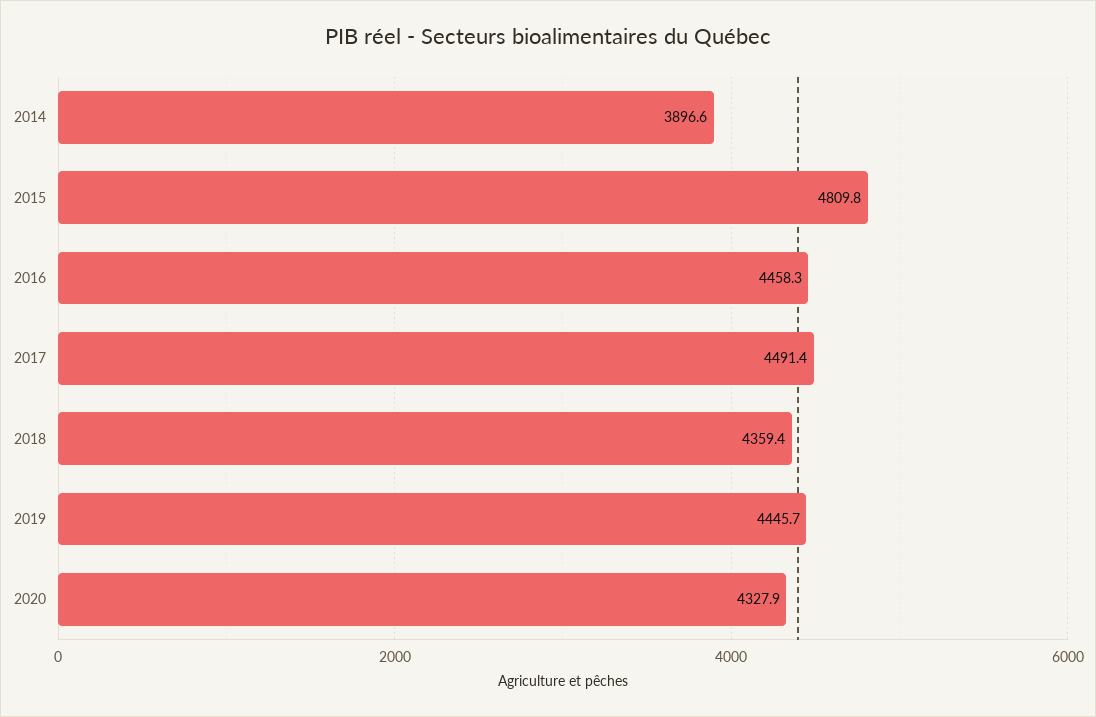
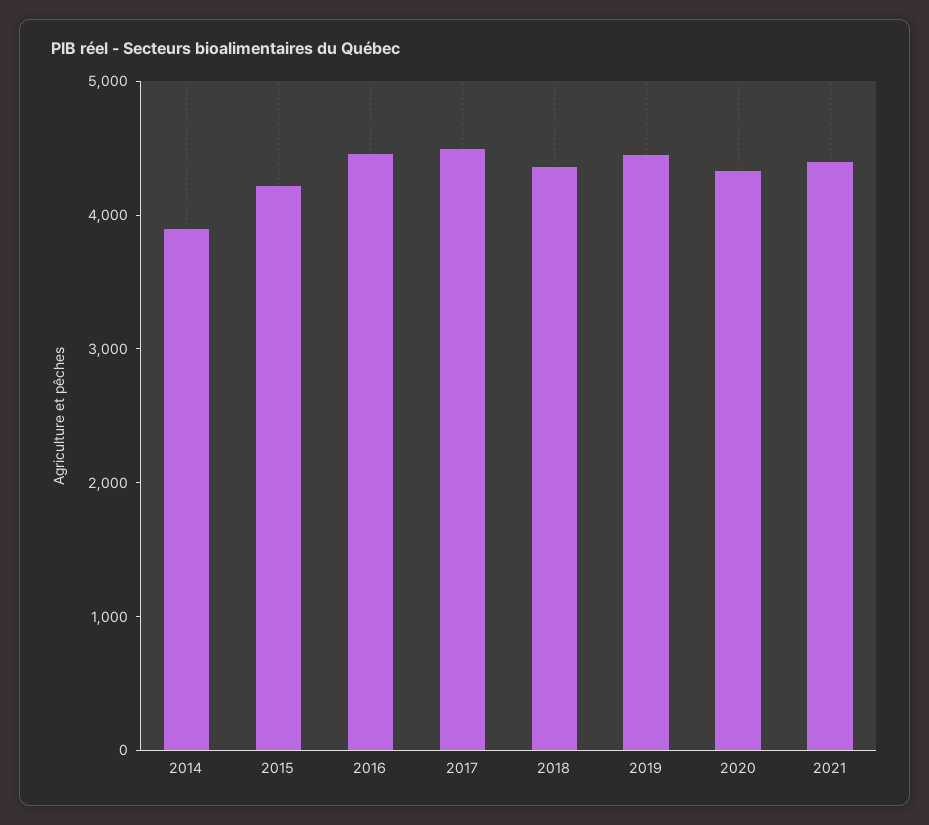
2015: 4809.8 -> 4200
2021: none -> 4400

